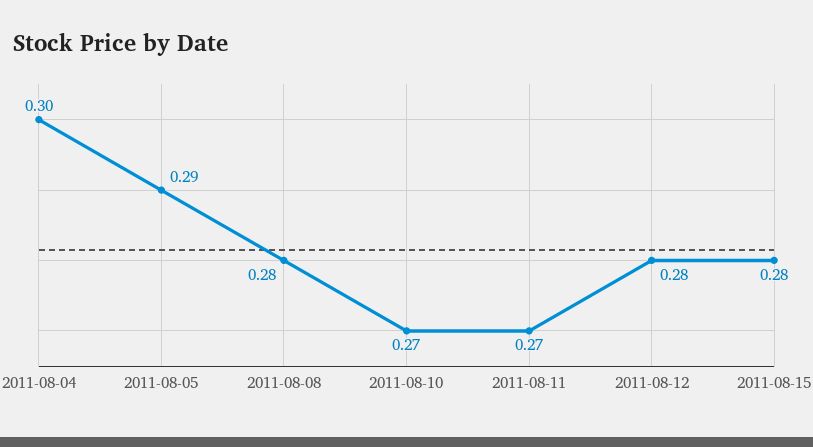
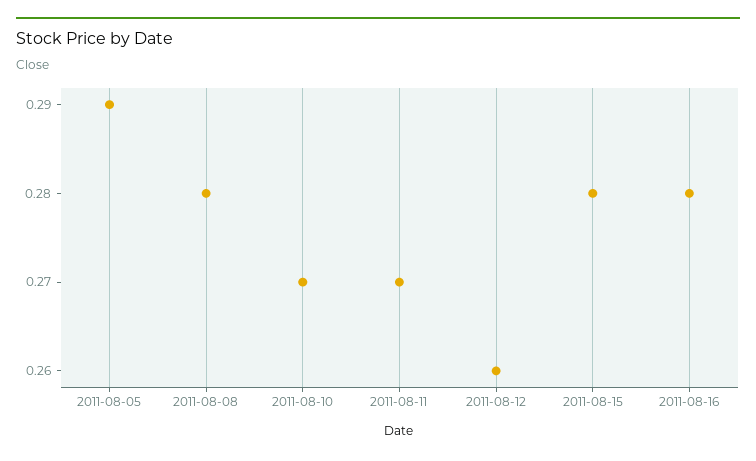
2011-08-04: 0.3 -> none
2011-08-12: 0.28 -> 0.26
2011-08-16: none -> 0.28

